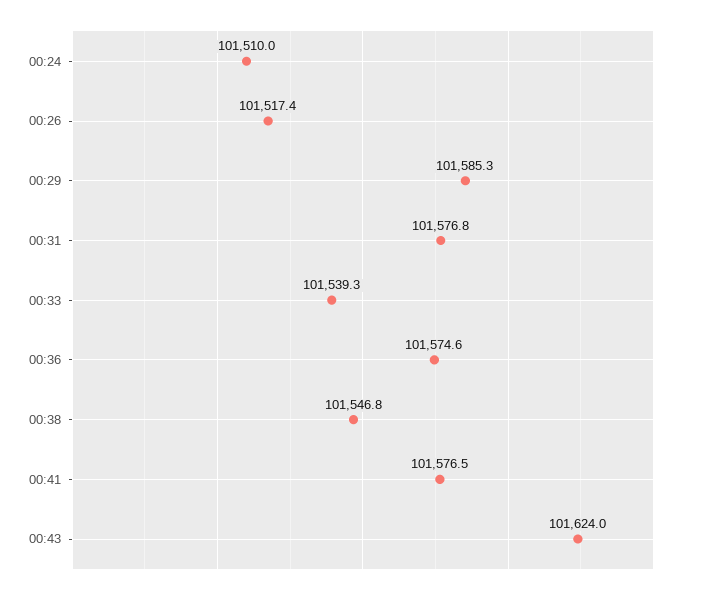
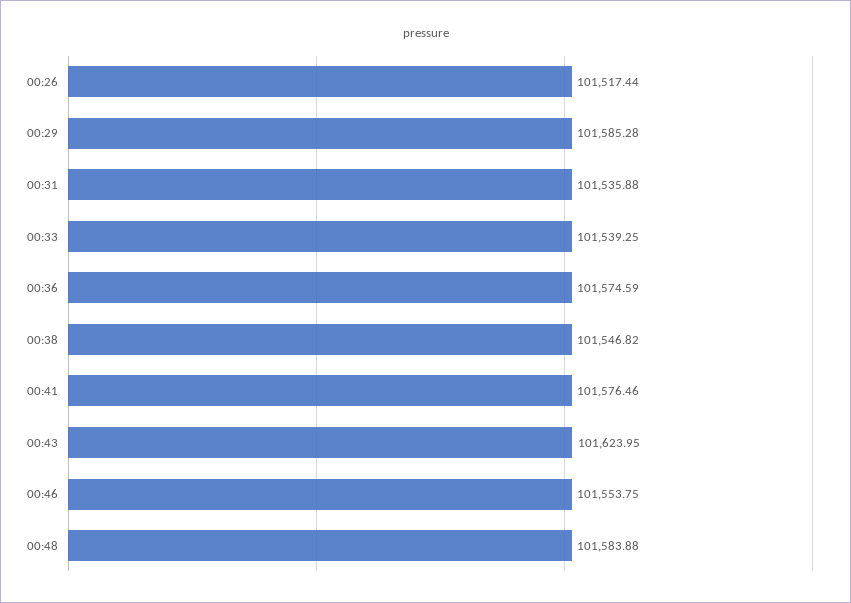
00:24: 101510 -> none
00:31: 101576.8 -> 101535.88
00:46: none -> 101553.75
00:48: none -> 101583.88

